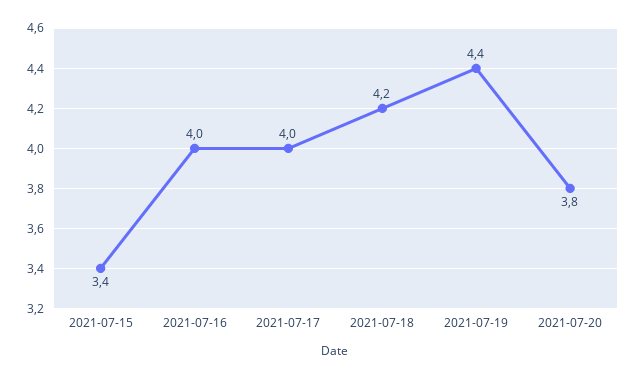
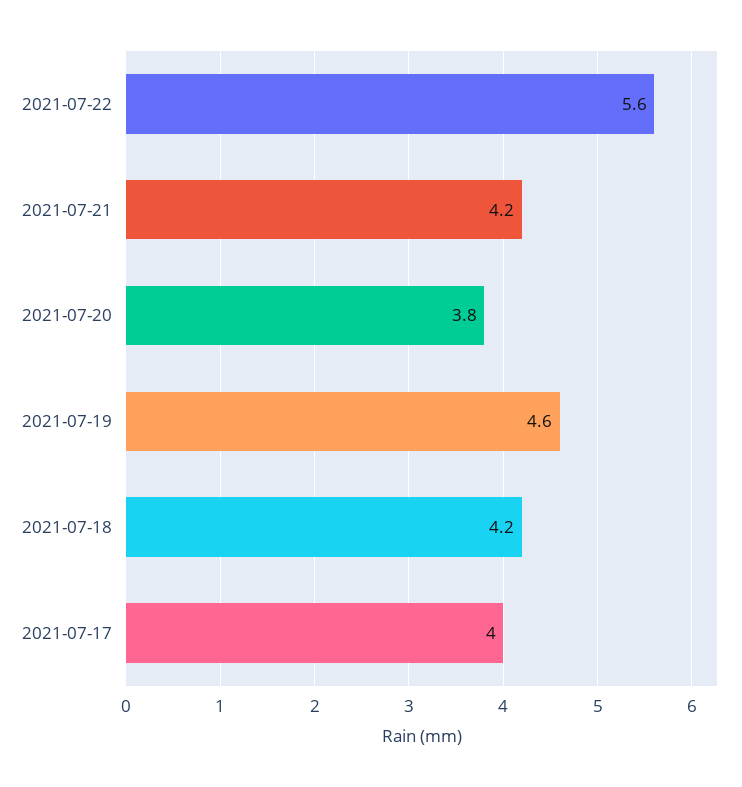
2021-07-15: 3.4 -> none
2021-07-16: 4 -> none
2021-07-19: 4.4 -> 4.6
2021-07-22: none -> 5.6
2021-07-21: none -> 4.2

